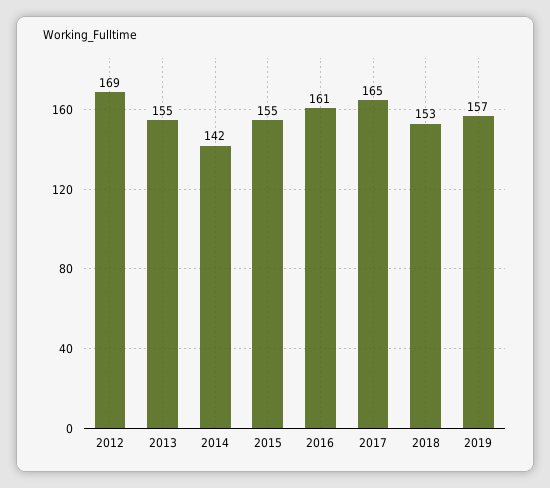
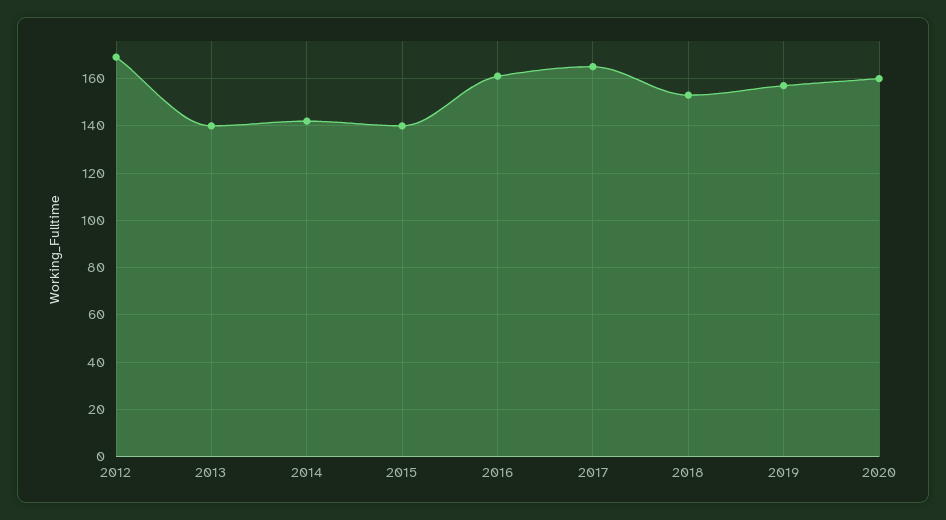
2013: 155 -> 140
2015: 155 -> 140
2020: none -> 160

